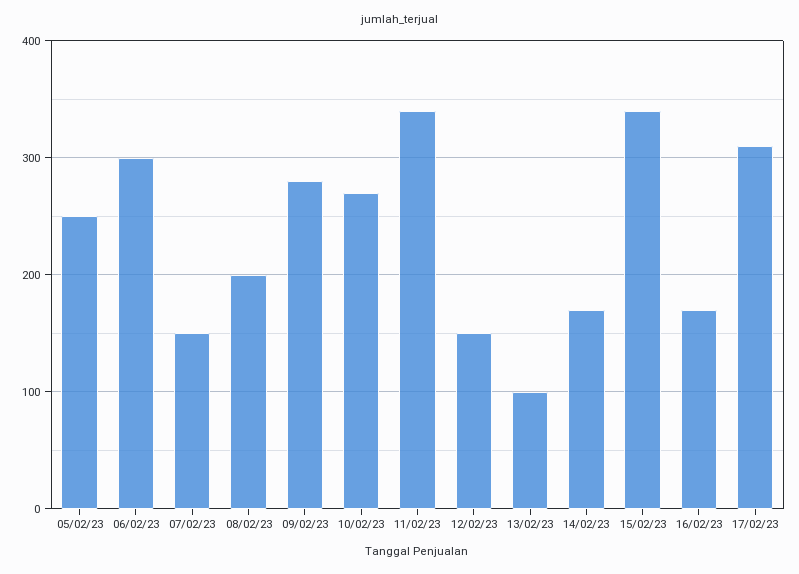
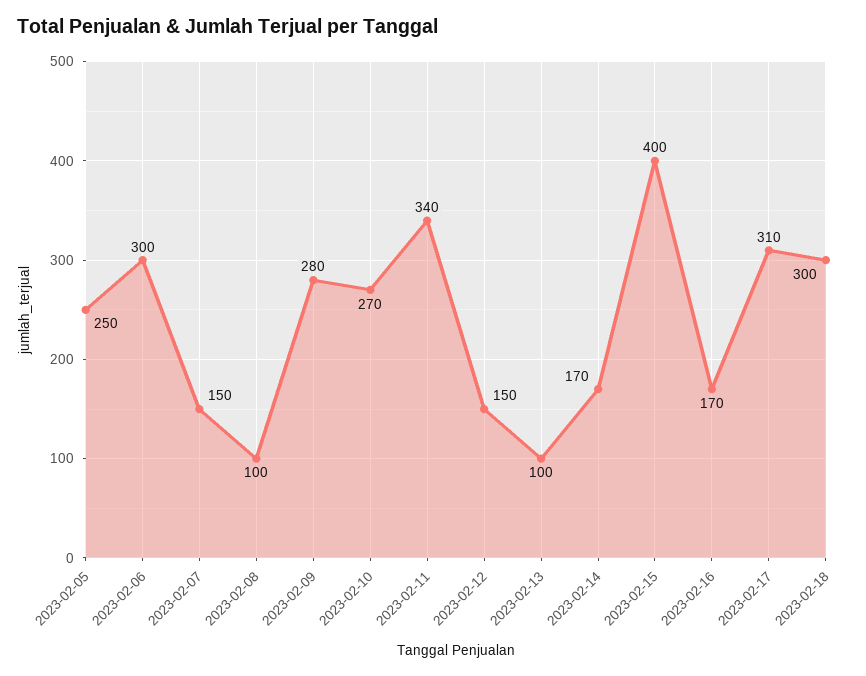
08/02/23: 200 -> 100
15/02/23: 340 -> 400
2023-02-18: none -> 300

